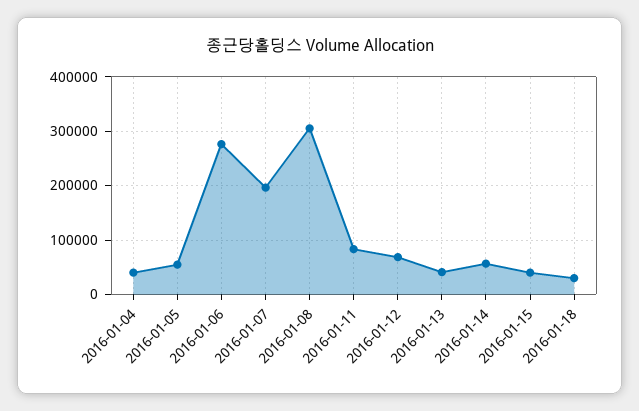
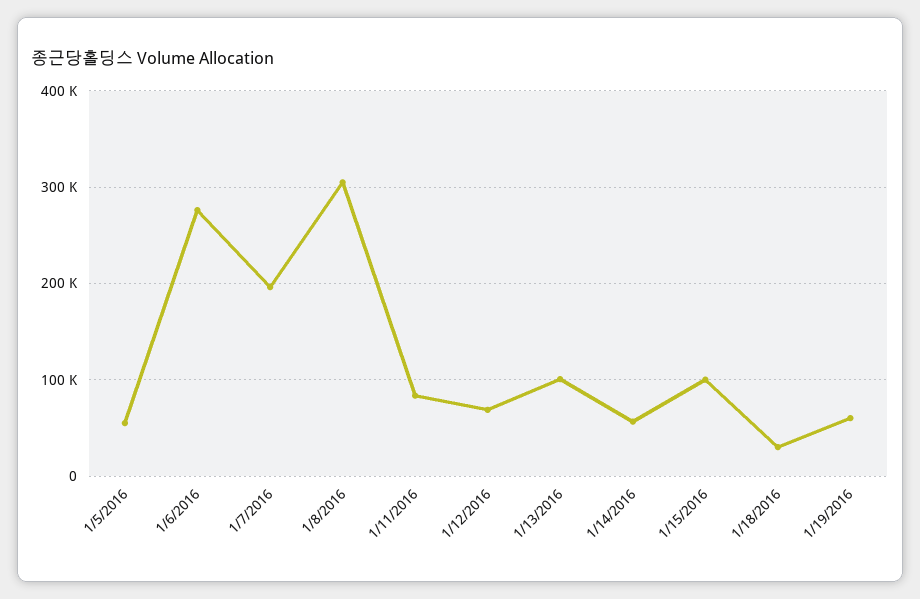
2016-01-04: 40000 -> none
2016-01-13: 40000 -> 100000
2016-01-15: 40000 -> 100000
1/19/2016: none -> 60000

